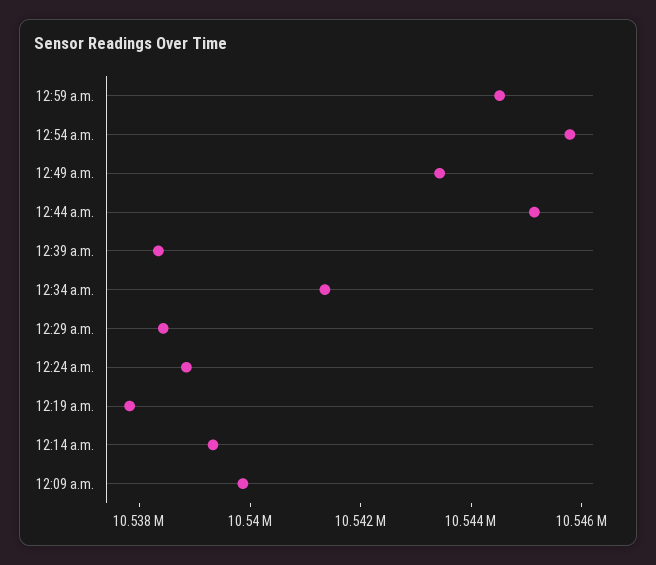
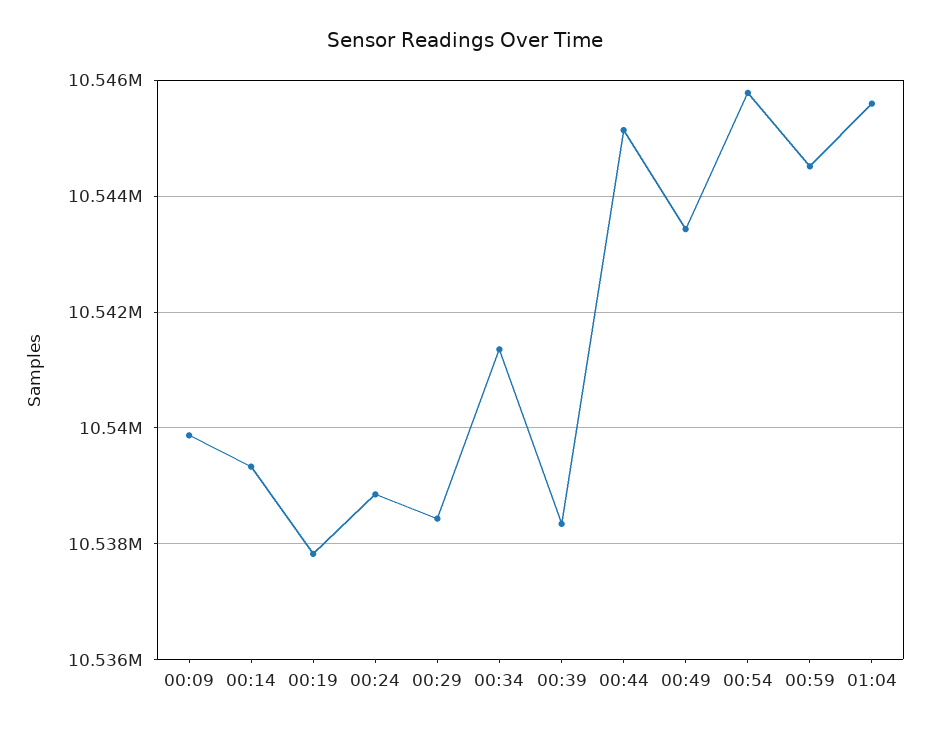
01:04: none -> 10545600

